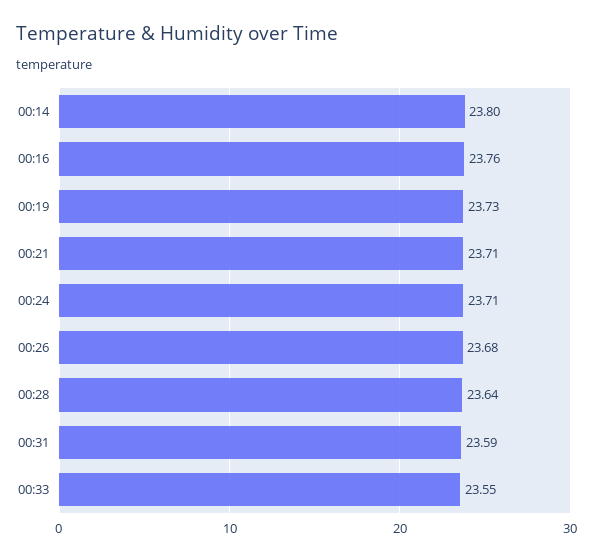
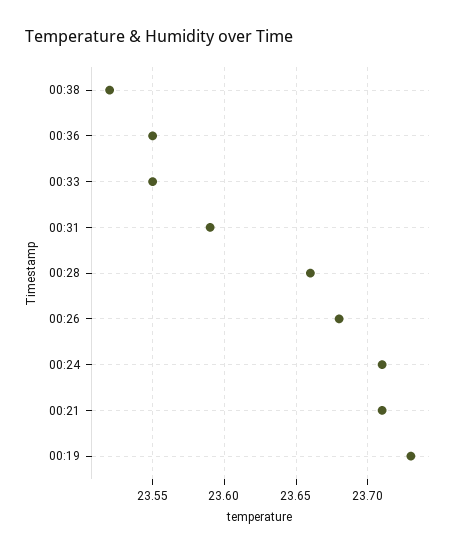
00:14: 23.8 -> none
00:16: 23.76 -> none
00:28: 23.64 -> 23.66
00:38: none -> 23.52
00:36: none -> 23.55

